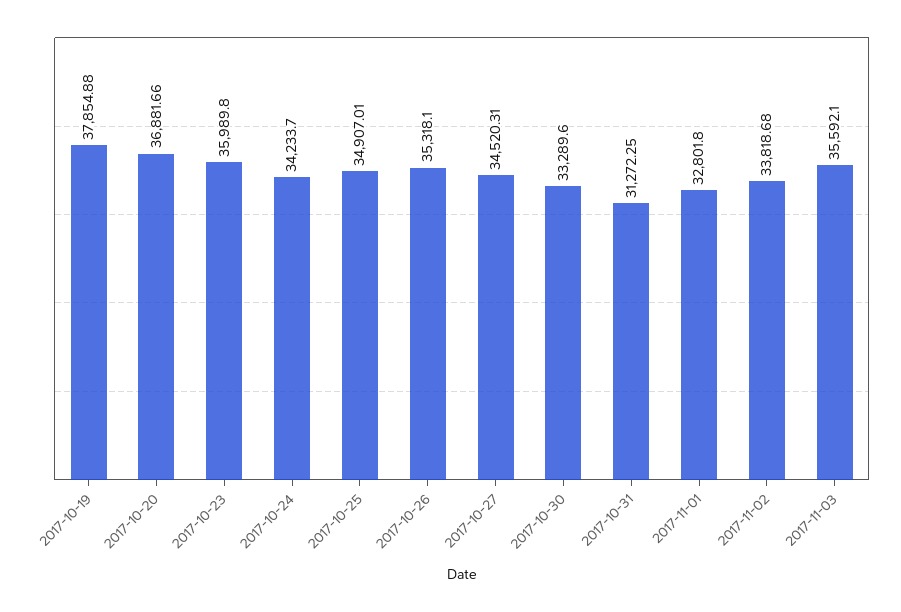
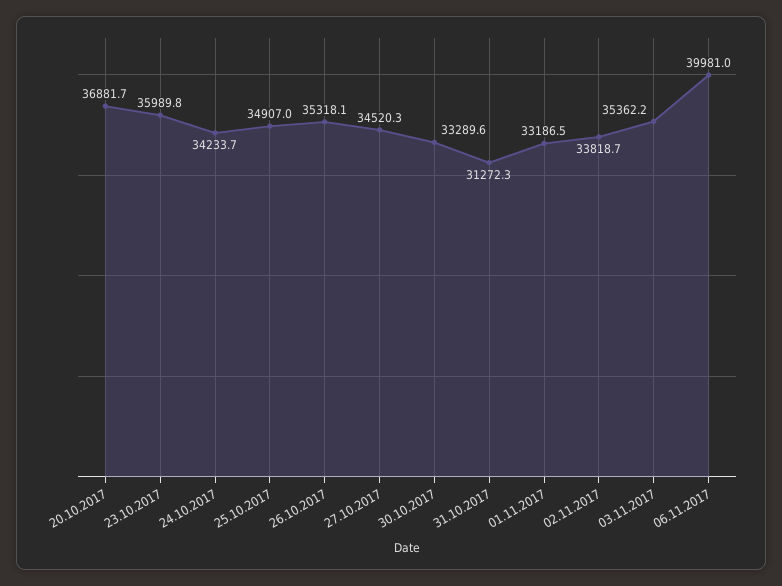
2017-10-19: 37854.88 -> none
2017-11-01: 32801.8 -> 33186.5
2017-11-03: 35592.1 -> 35362.2
06.11.2017: none -> 39981

